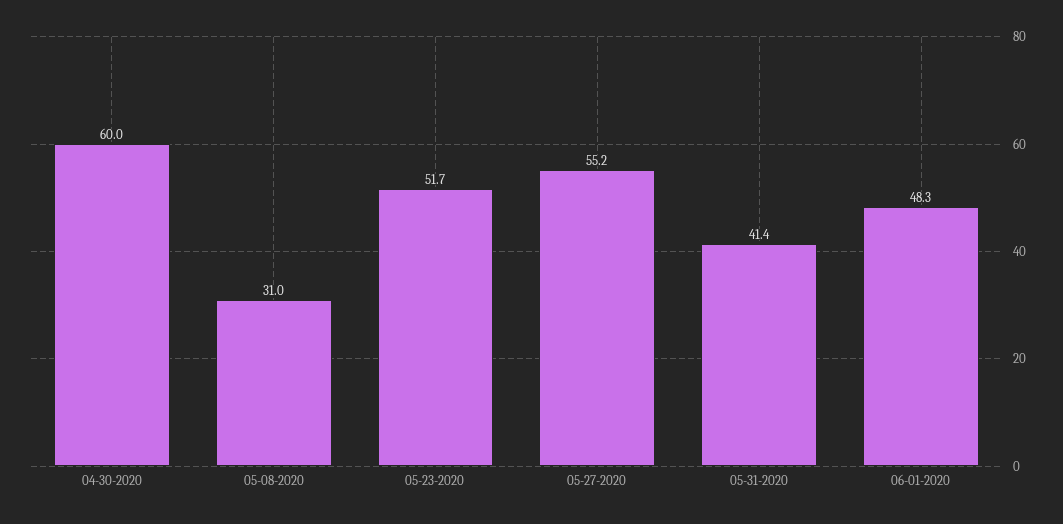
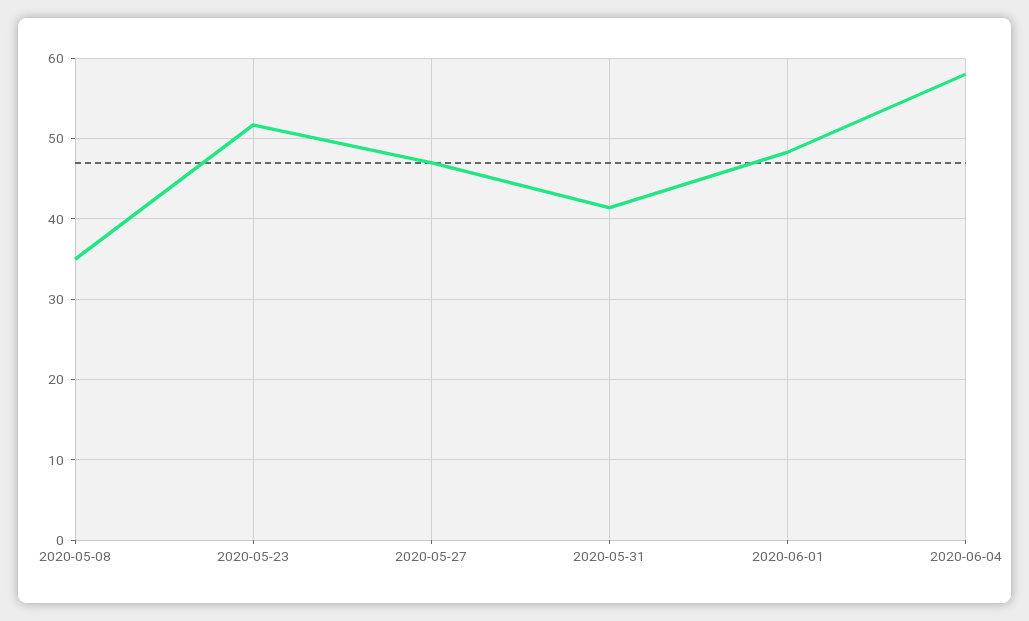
04-30-2020: 60 -> none
05-08-2020: 31 -> 35
05-27-2020: 55.2 -> 47
2020-06-04: none -> 58

